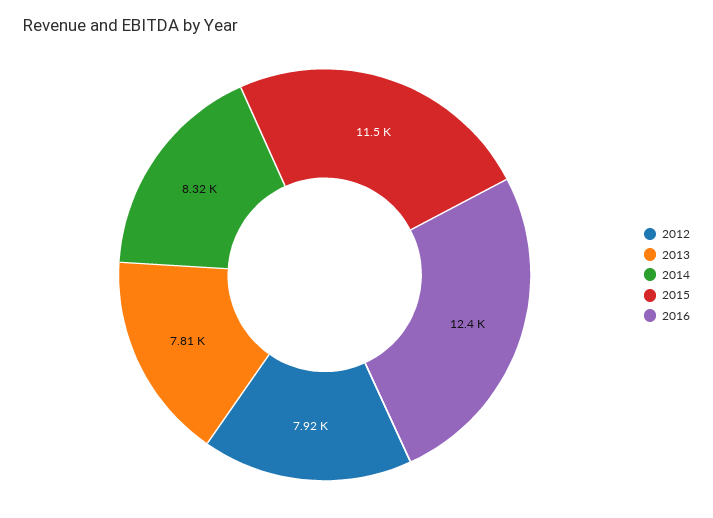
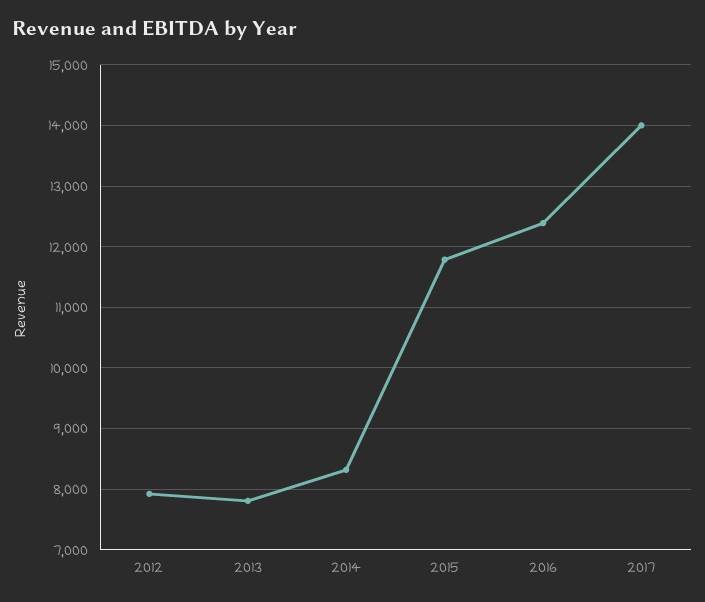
2015: 11500 -> 11800
2017: none -> 14000

